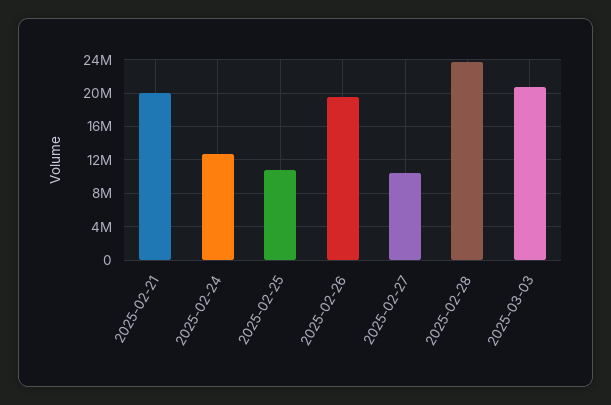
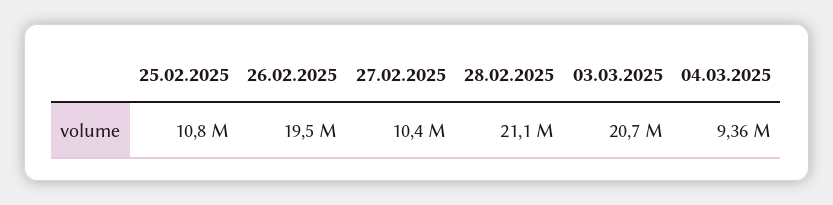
2025-02-21: 20000000 -> none
2025-02-24: 13000000 -> none
2025-02-28: 24000000 -> 21100000
04.03.2025: none -> 9360000

